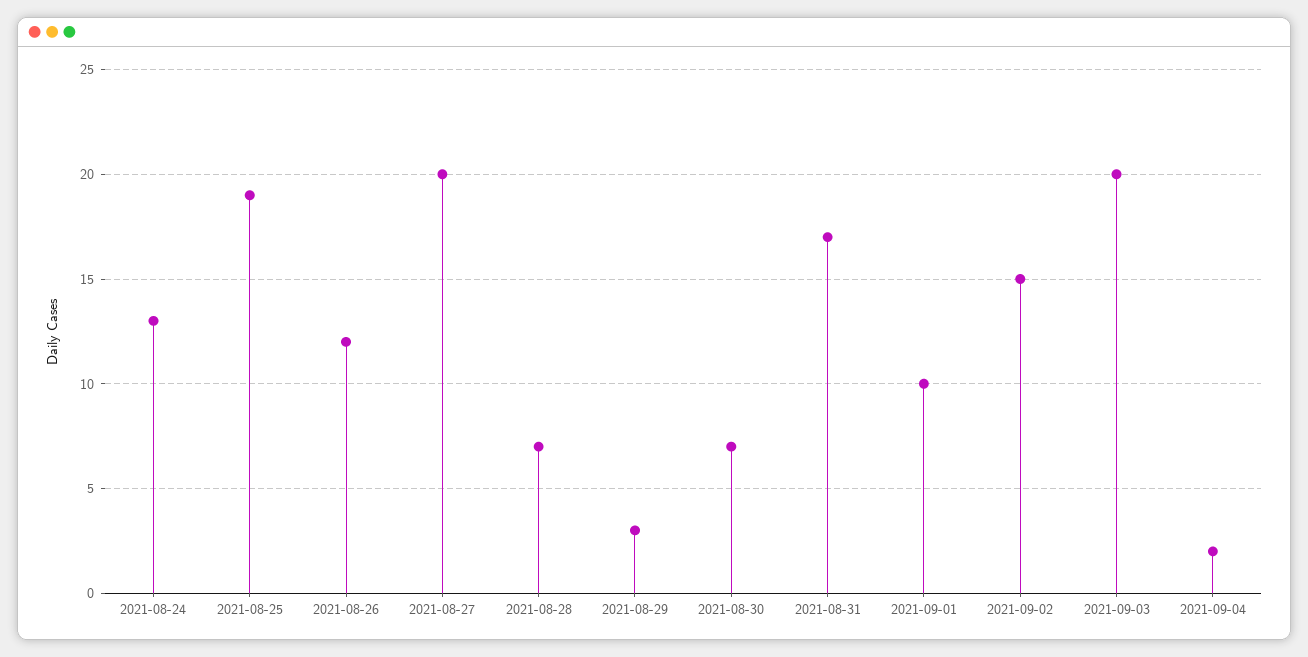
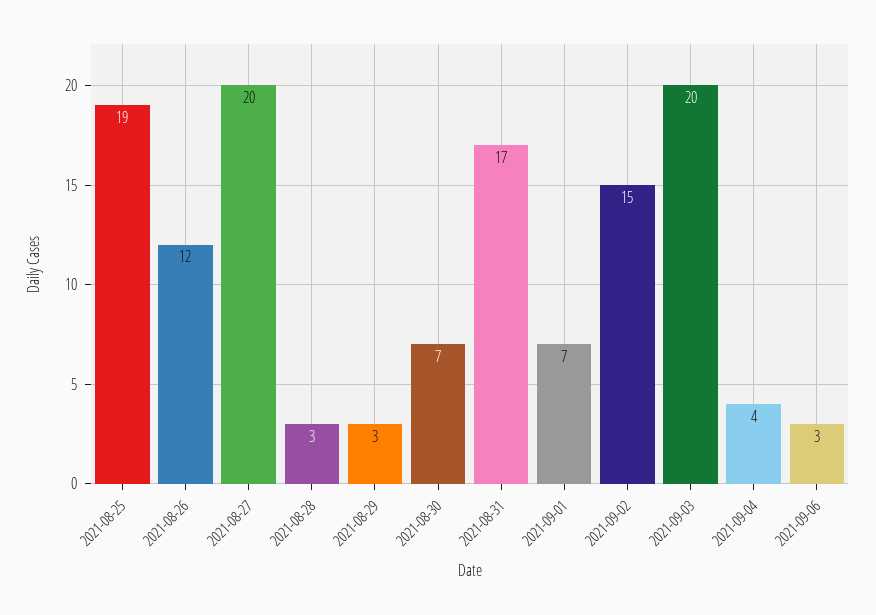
2021-08-24: 13 -> none
2021-08-28: 7 -> 3
2021-09-01: 10 -> 7
2021-09-04: 2 -> 4
2021-09-06: none -> 3

